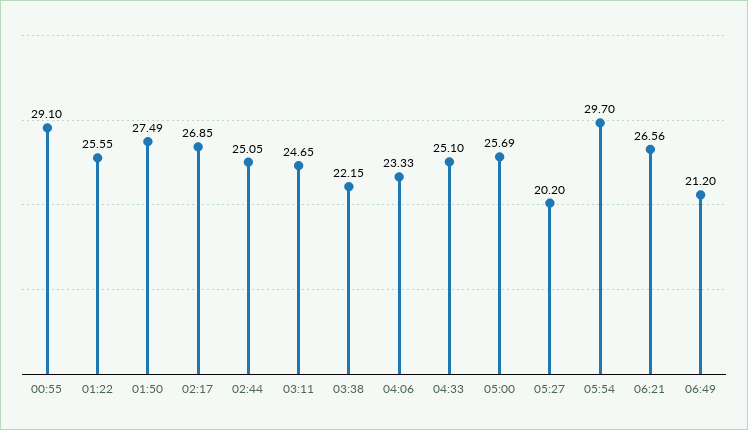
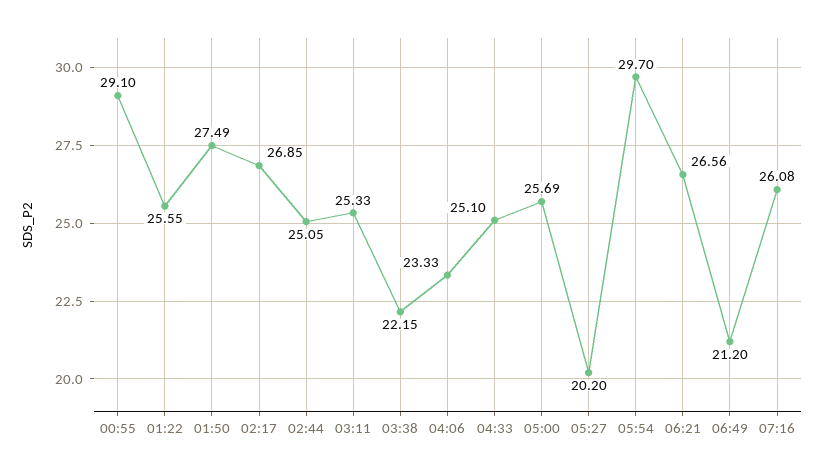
03:11: 24.65 -> 25.33
07:16: none -> 26.08

